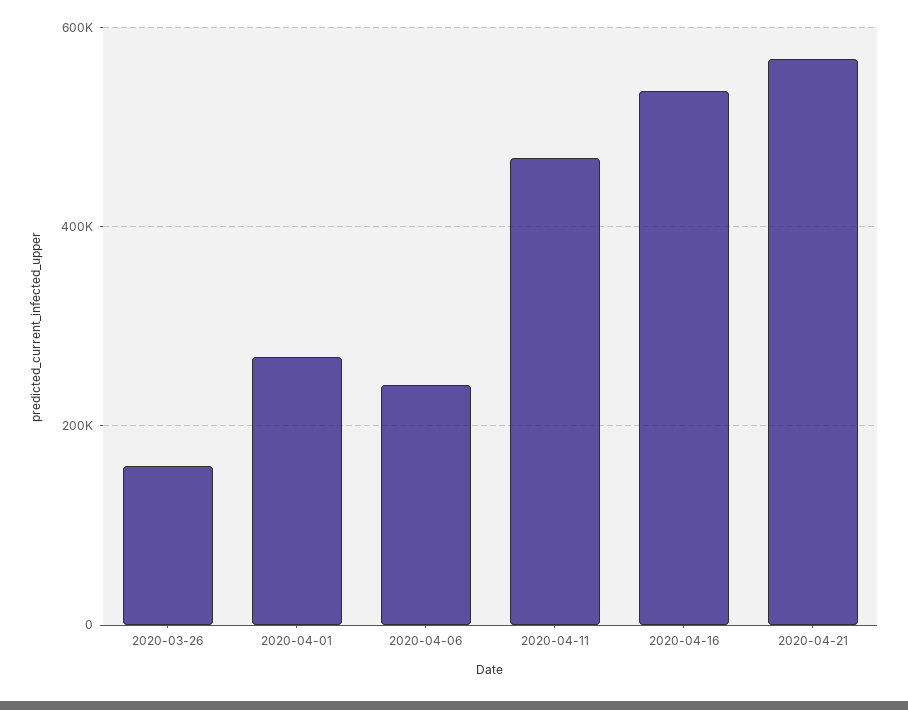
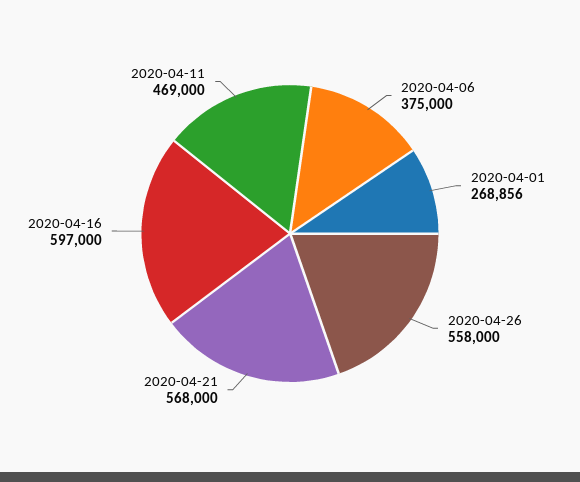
2020-03-26: 160000 -> none
2020-04-06: 240000 -> 375000
2020-04-16: 540000 -> 597000
2020-04-26: none -> 558000

